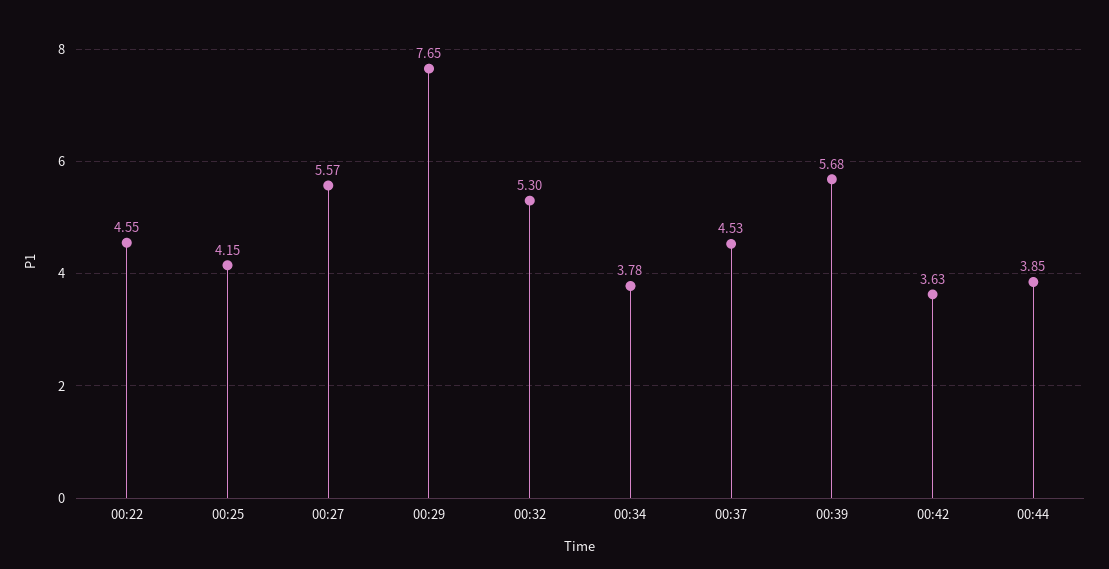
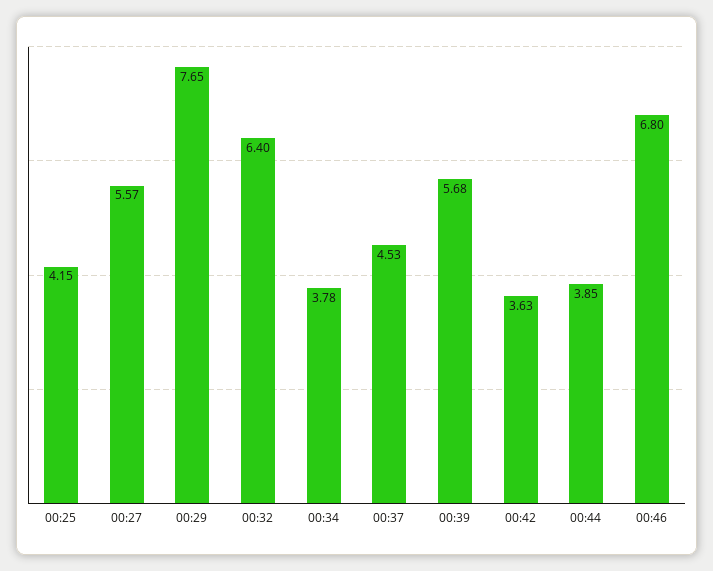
00:22: 4.55 -> none
00:32: 5.3 -> 6.4
00:46: none -> 6.8

